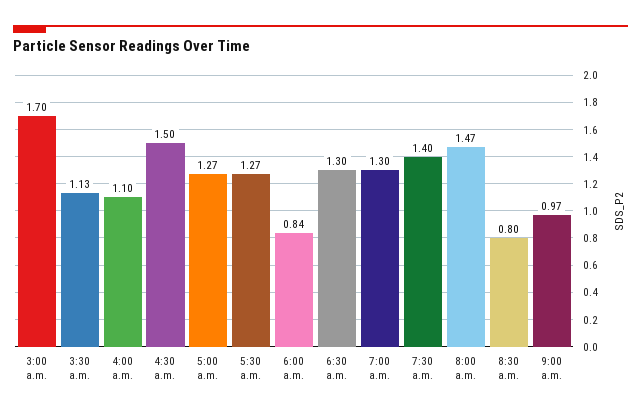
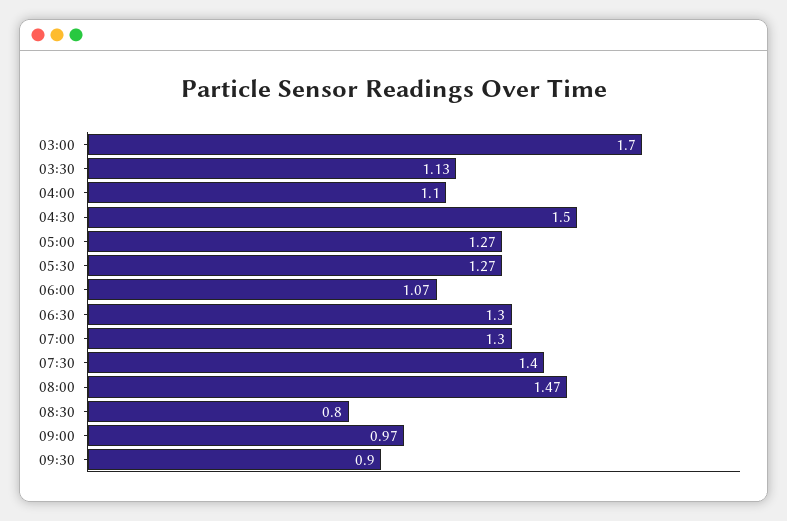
6:00 a.m.: 0.84 -> 1.07
09:30: none -> 0.9

